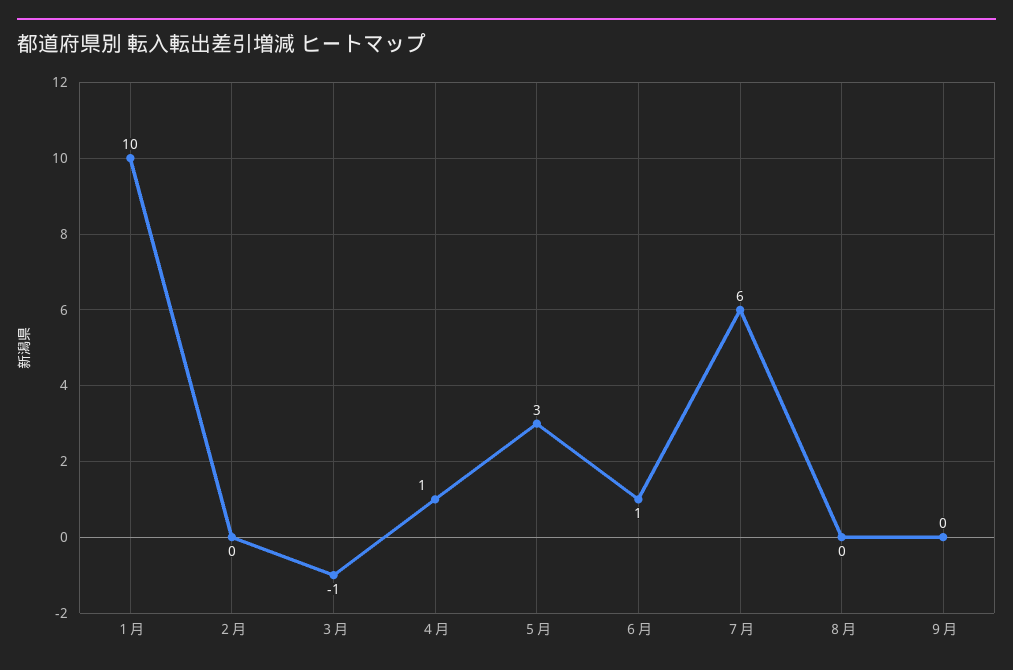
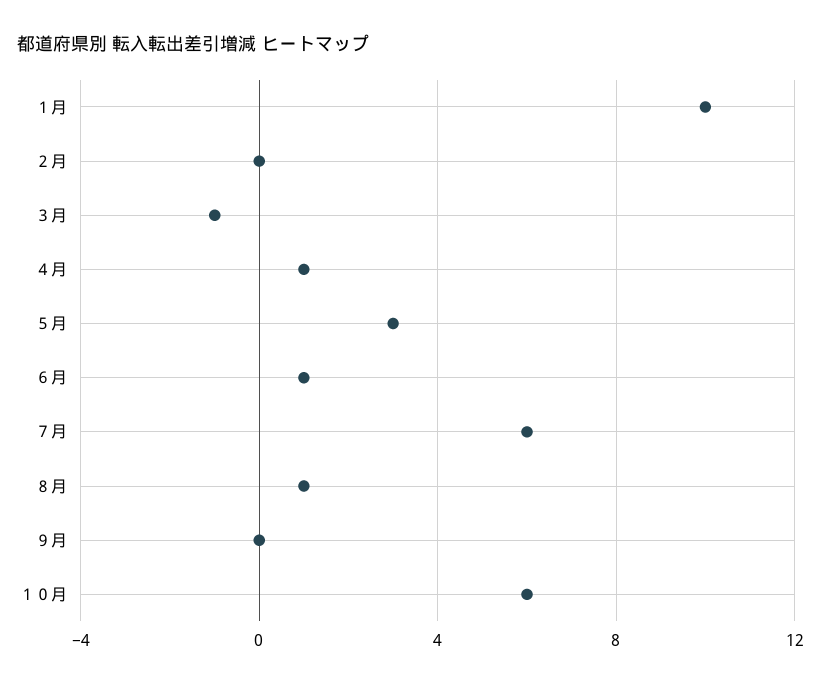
８月: 0 -> 1
１０月: none -> 6

